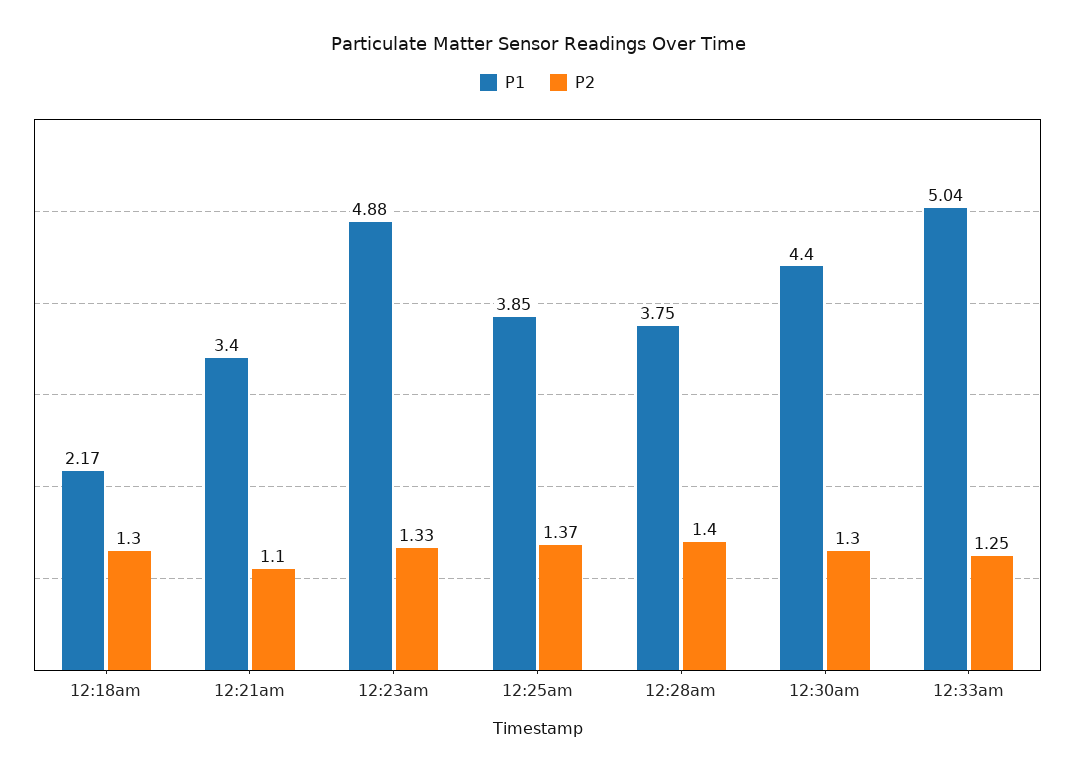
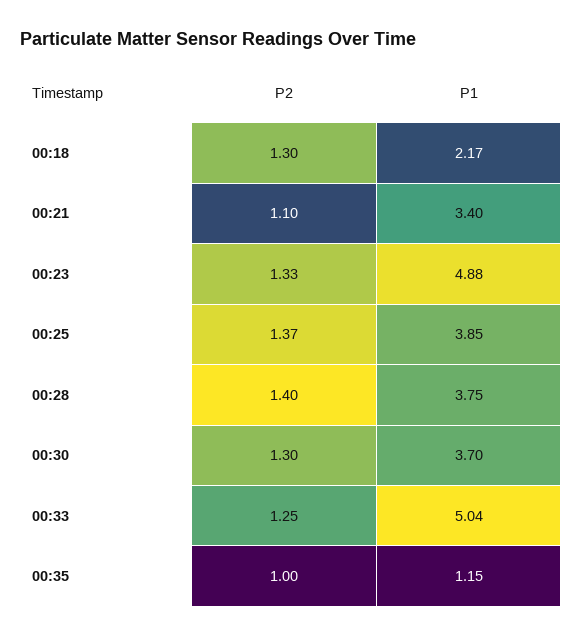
P1, 12:30am: 4.4 -> 3.7
P2, 00:35: none -> 1
P1, 00:35: none -> 1.15

